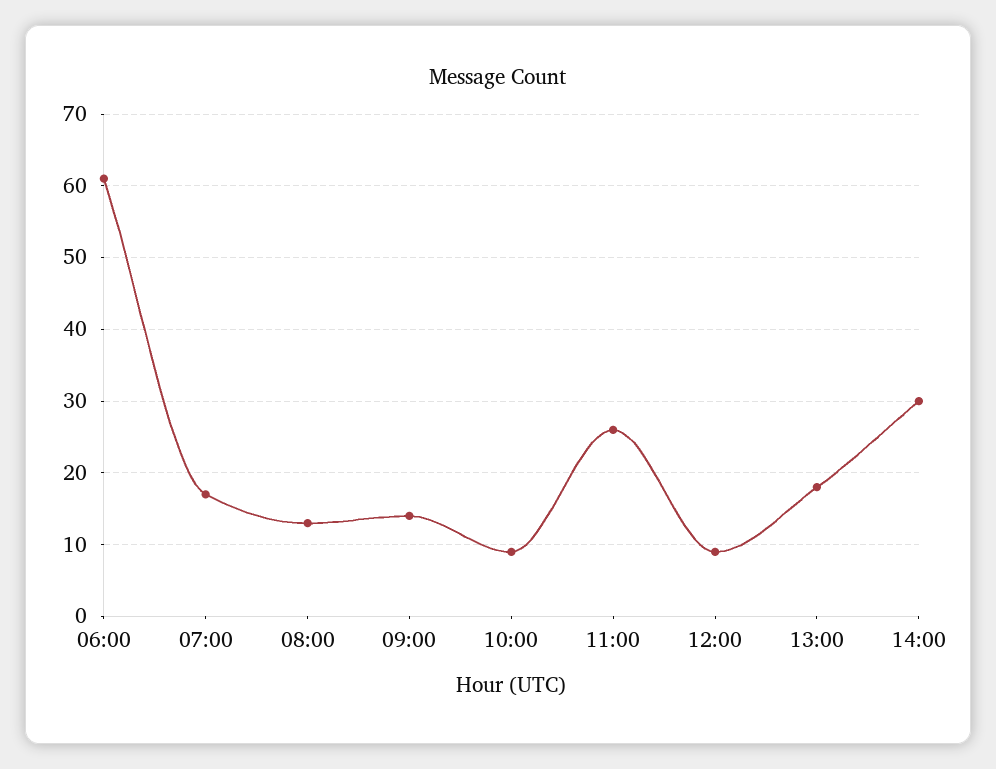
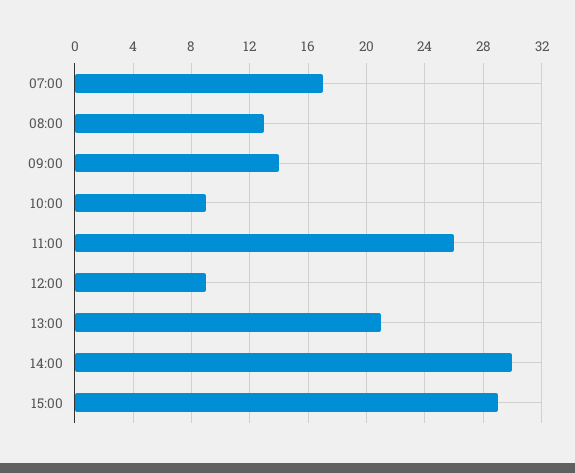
06:00: 61 -> none
13:00: 18 -> 21
15:00: none -> 29

